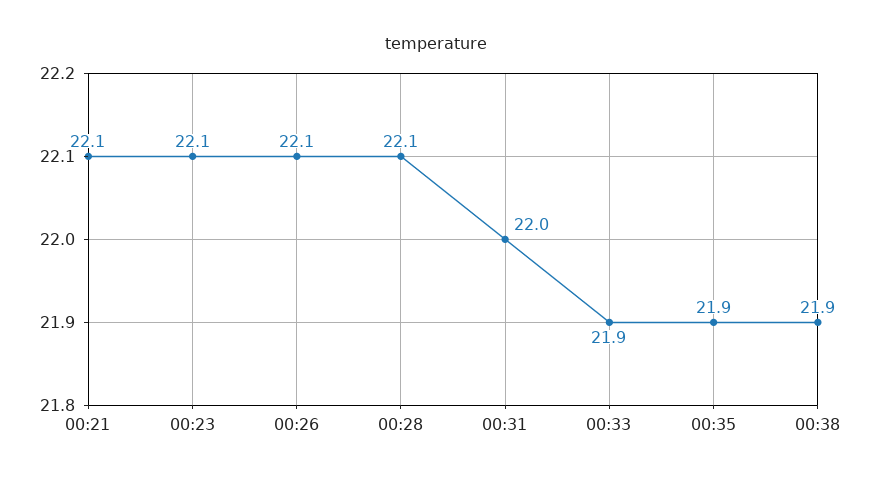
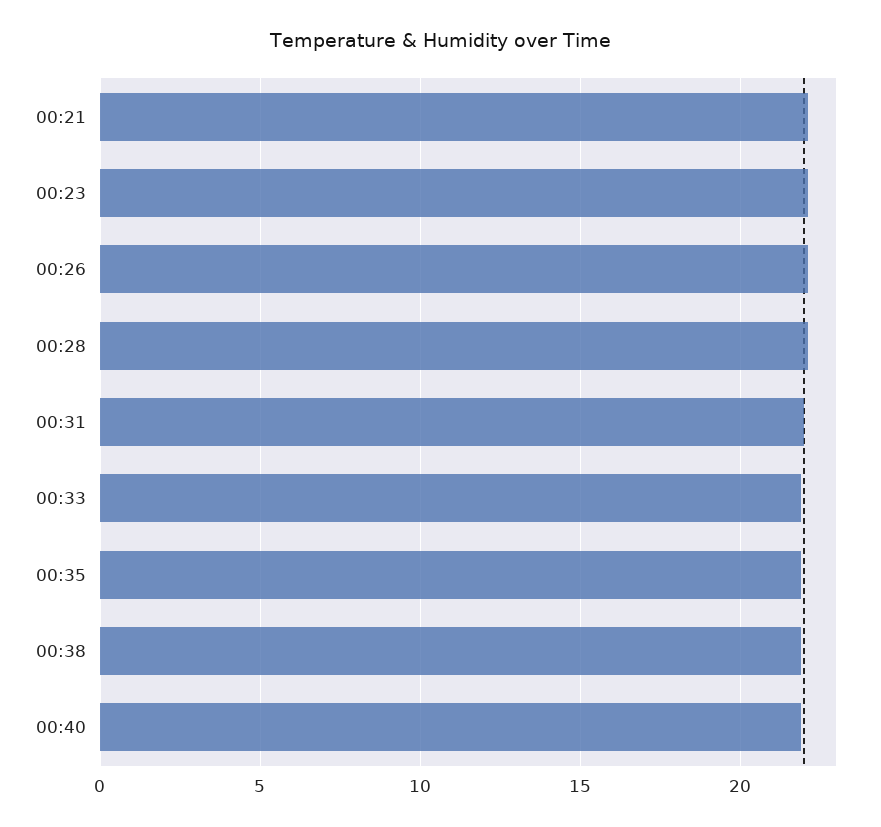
00:40: none -> 22

